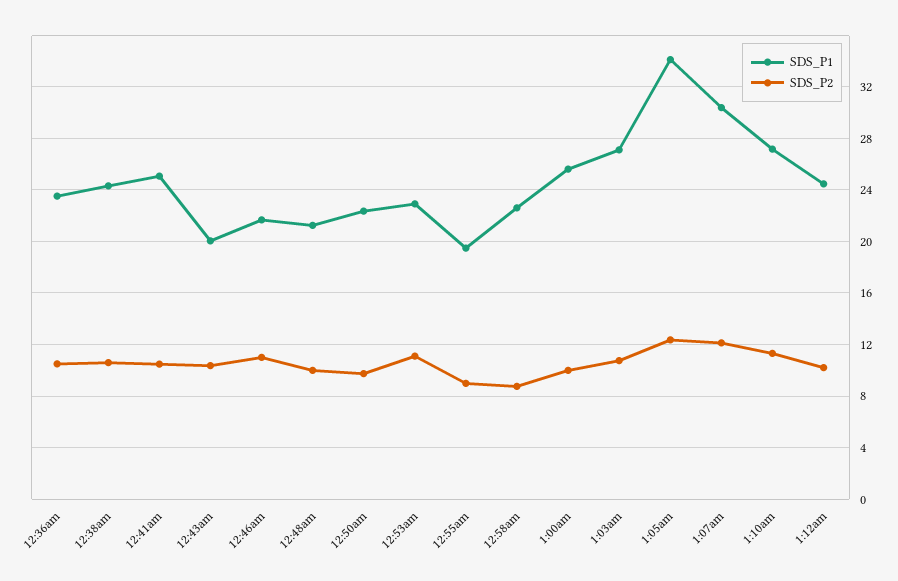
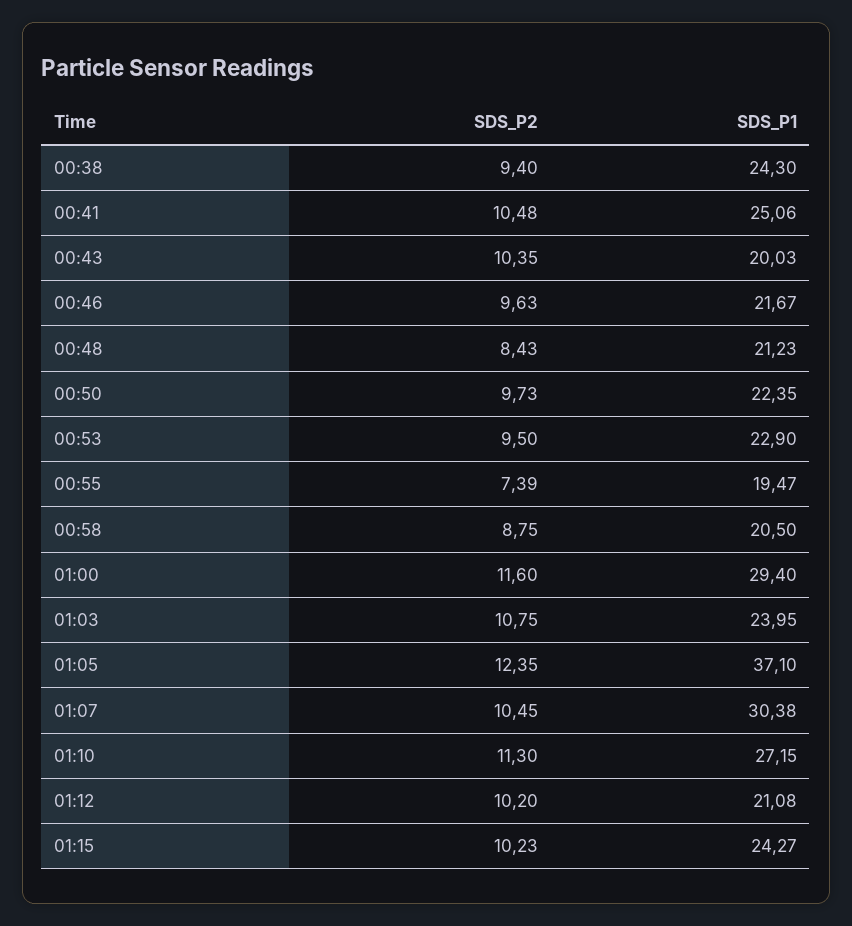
SDS_P1, 12:36am: 23.5 -> none
SDS_P2, 12:36am: 10.5 -> none
SDS_P2, 12:38am: 10.5 -> 9.4
SDS_P2, 12:46am: 11 -> 9.63
SDS_P2, 12:48am: 10 -> 8.43
SDS_P2, 12:53am: 11 -> 9.5
SDS_P2, 12:55am: 9 -> 7.39
SDS_P1, 12:58am: 22.5 -> 20.5
SDS_P1, 1:00am: 25.5 -> 29.4
SDS_P2, 1:00am: 10 -> 11.6
SDS_P1, 1:03am: 27 -> 23.95
SDS_P1, 1:05am: 34 -> 37.1
SDS_P2, 1:07am: 12 -> 10.45
SDS_P1, 1:12am: 24.5 -> 21.08
SDS_P2, 01:15: none -> 10.23
SDS_P1, 01:15: none -> 24.27

